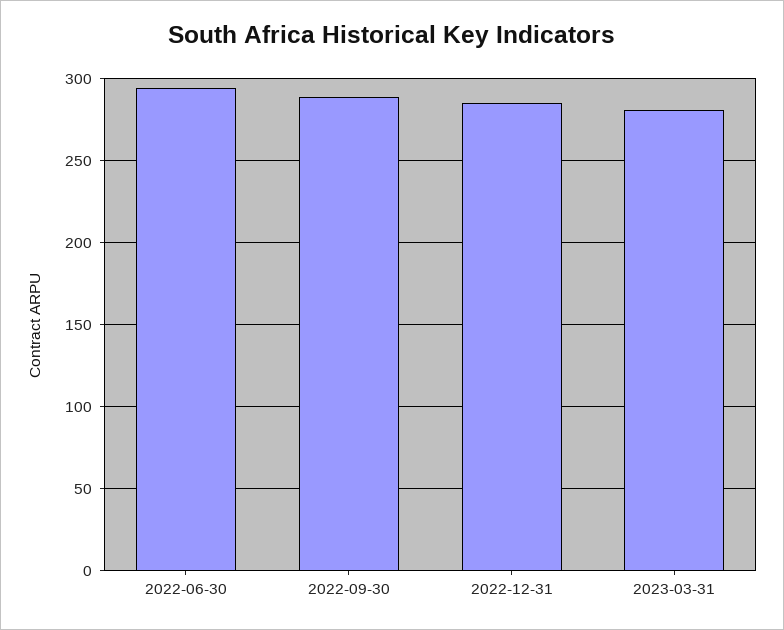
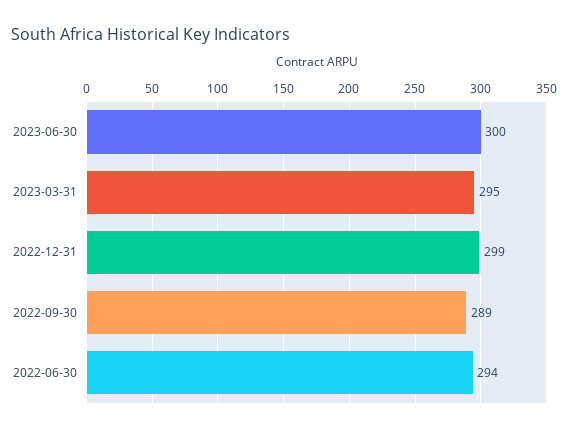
2022-12-31: 285 -> 299
2023-03-31: 280 -> 295
2023-06-30: none -> 300

